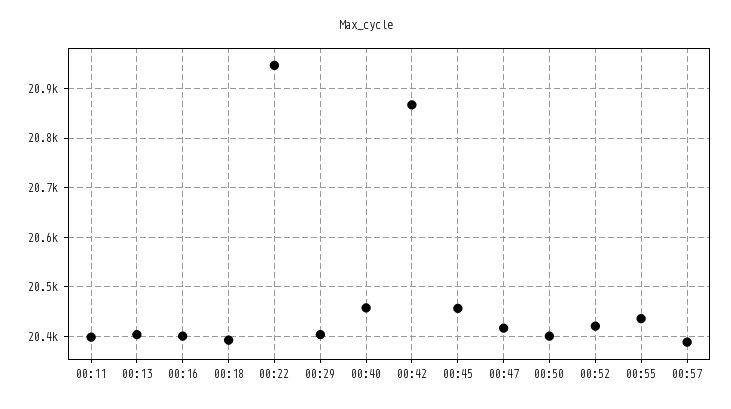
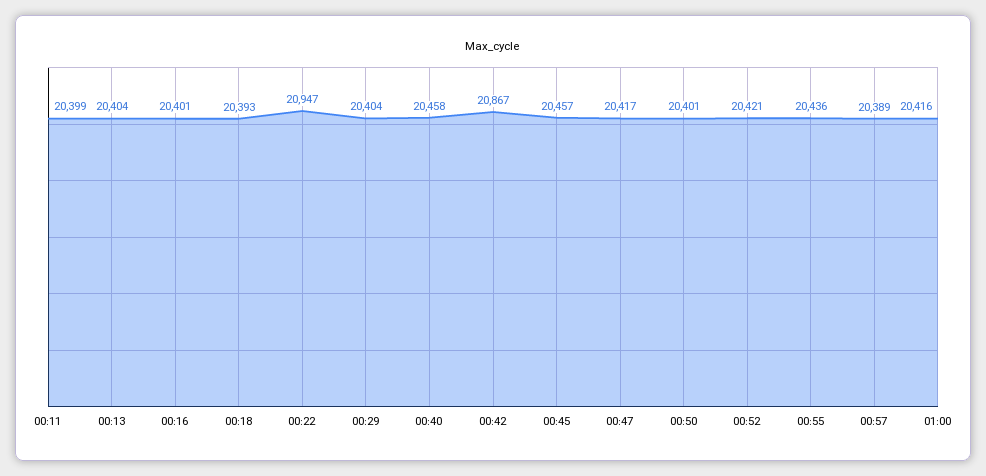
01:00: none -> 20416

